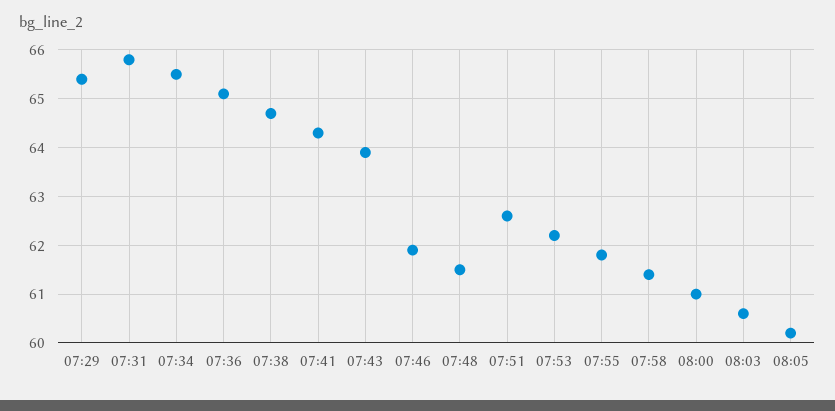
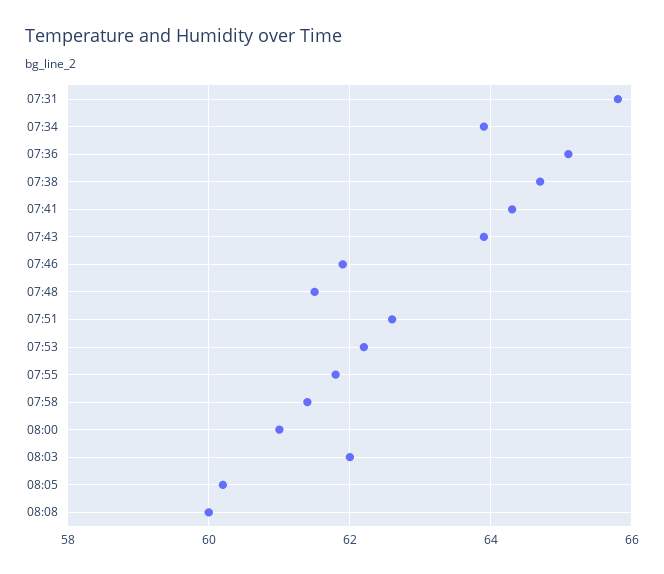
07:29: 65.5 -> none
07:34: 65.5 -> 64
08:03: 60.5 -> 62
08:08: none -> 60

